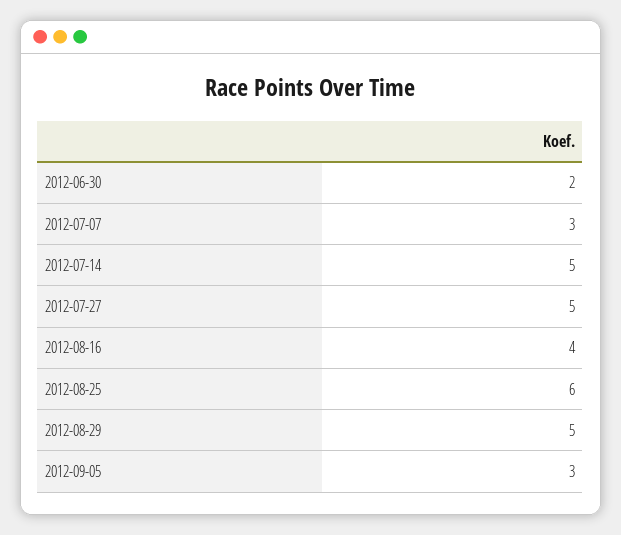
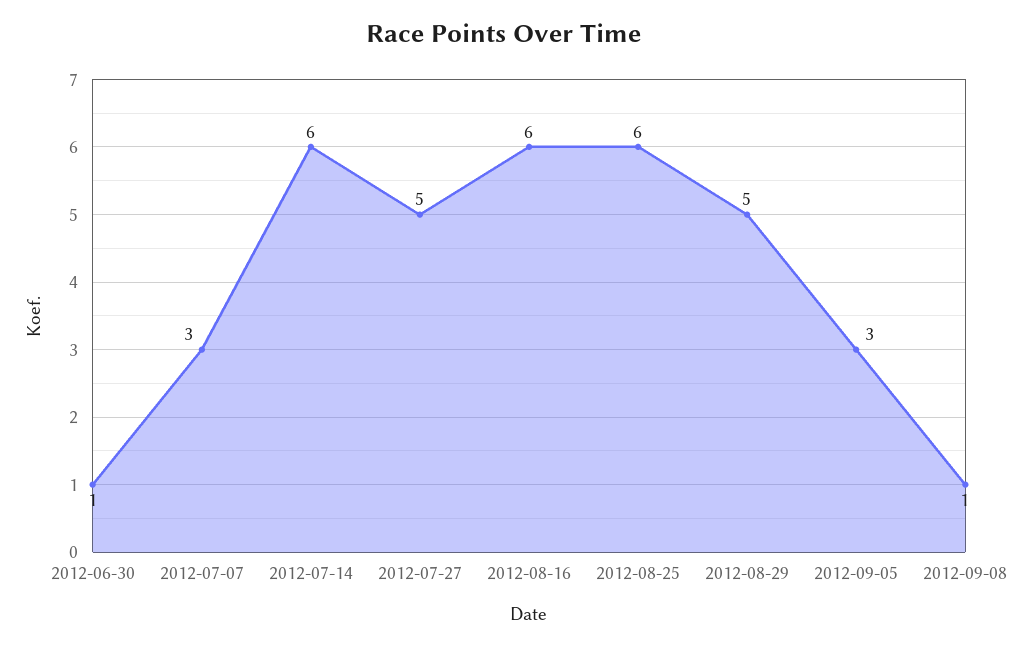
2012-06-30: 2 -> 1
2012-07-14: 5 -> 6
2012-08-16: 4 -> 6
2012-09-08: none -> 1

